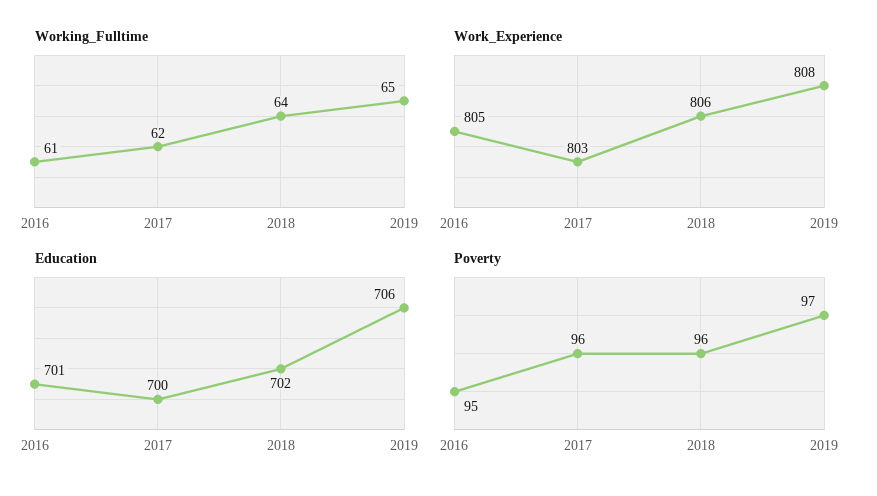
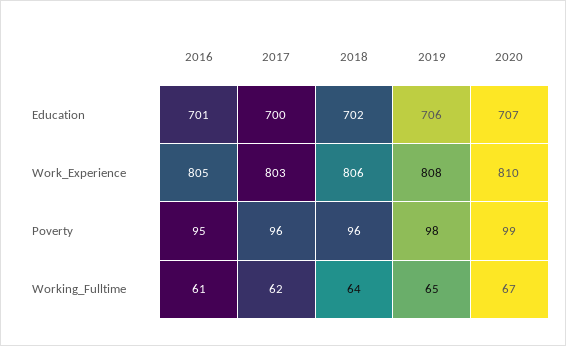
Poverty, 2019: 97 -> 98
Education, 2020: none -> 707
Work_Experience, 2020: none -> 810
Poverty, 2020: none -> 99
Working_Fulltime, 2020: none -> 67

